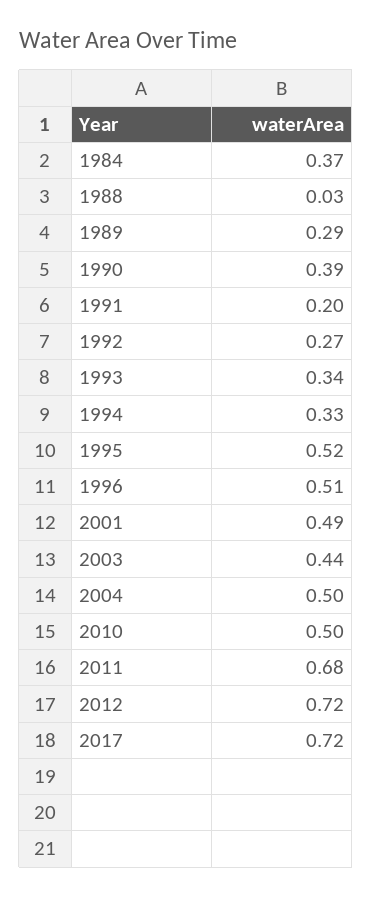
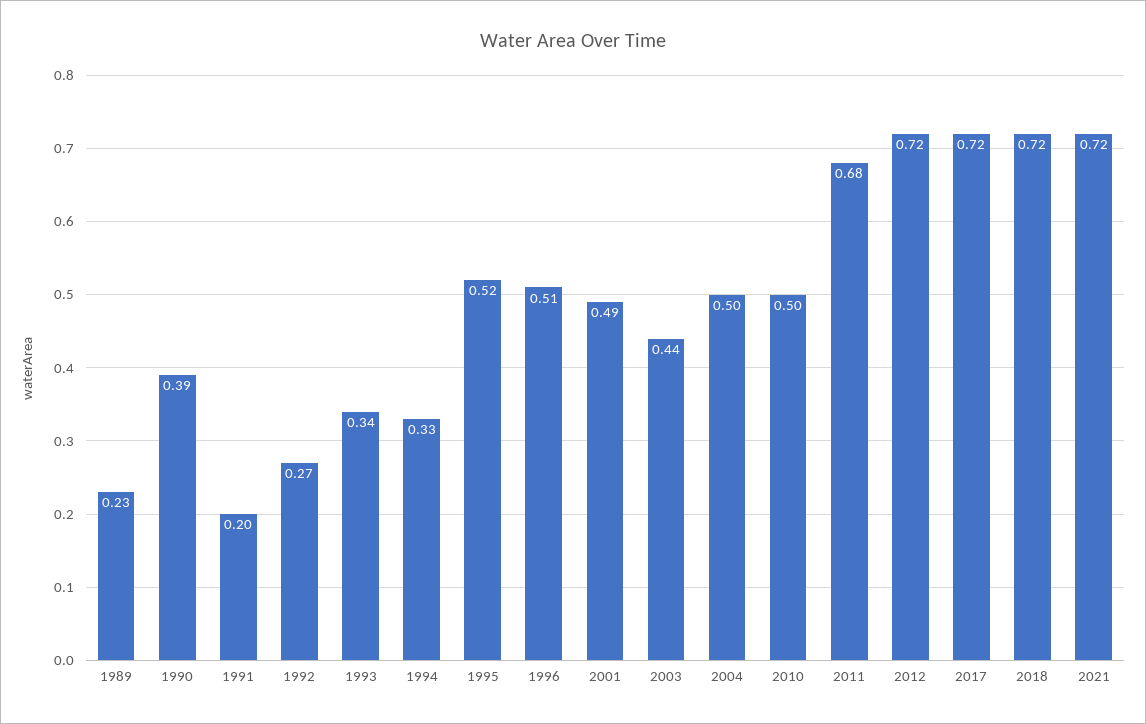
1984: 0.37 -> none
1988: 0.03 -> none
1989: 0.29 -> 0.23
2018: none -> 0.72
2021: none -> 0.72

